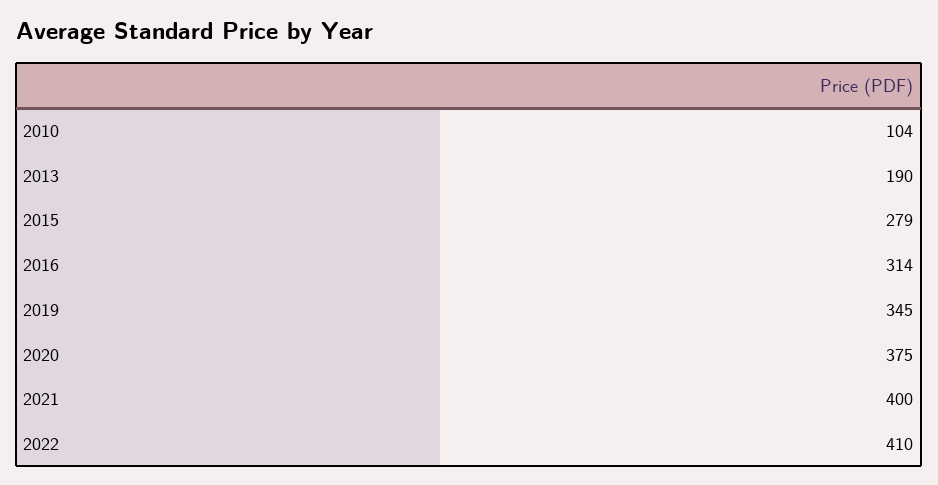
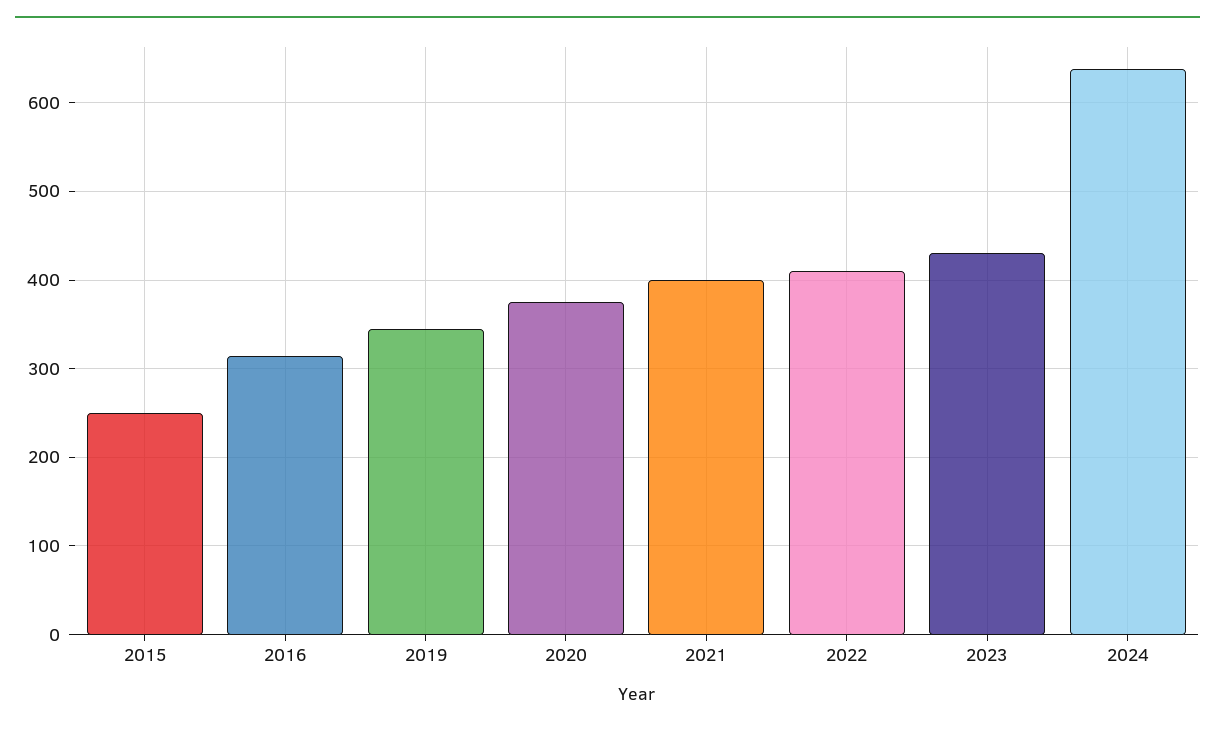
2010: 104 -> none
2013: 190 -> none
2015: 279 -> 250
2023: none -> 430
2024: none -> 640

